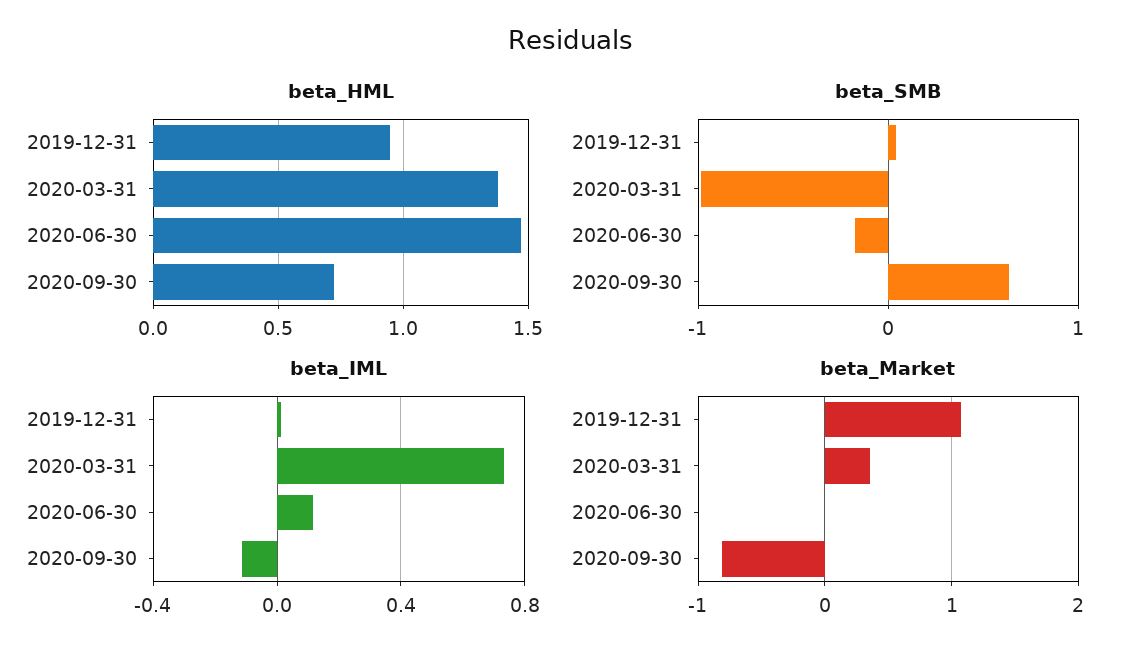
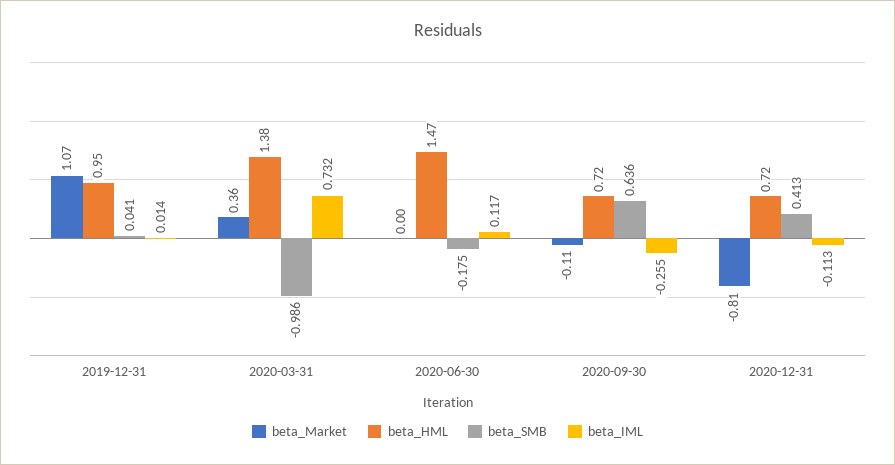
beta_IML, 2020-09-30: -0.1 -> -0.255
beta_Market, 2020-09-30: -0.8 -> -0.11
beta_Market, 2020-12-31: none -> -0.81
beta_HML, 2020-12-31: none -> 0.72
beta_SMB, 2020-12-31: none -> 0.413
beta_IML, 2020-12-31: none -> -0.113

